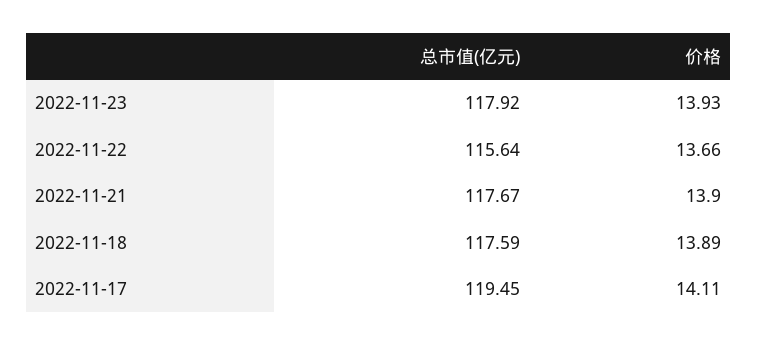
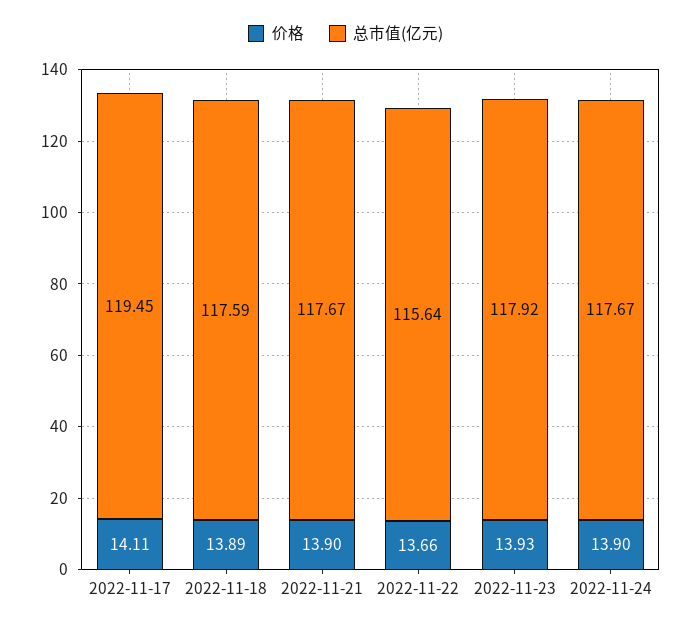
价格, 2022-11-24: none -> 13.9
总市值(亿元), 2022-11-24: none -> 117.67

